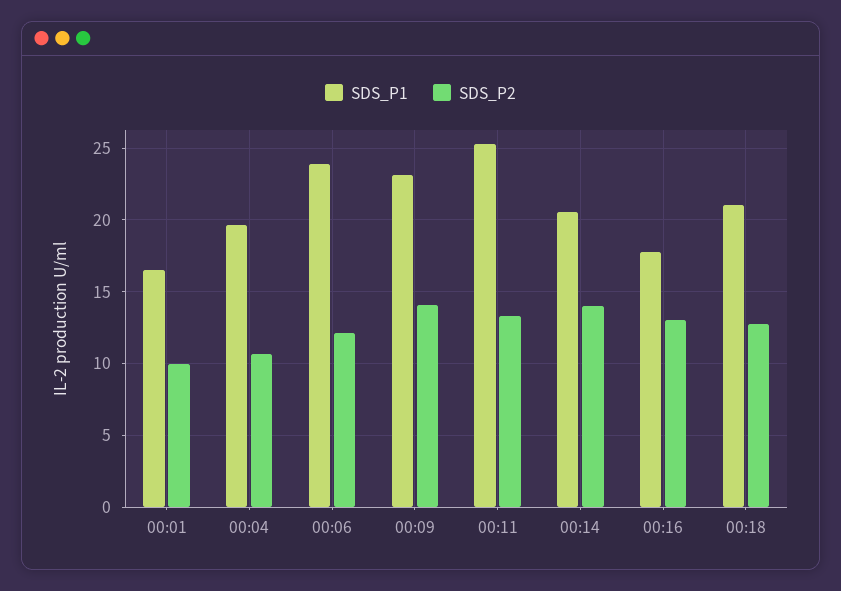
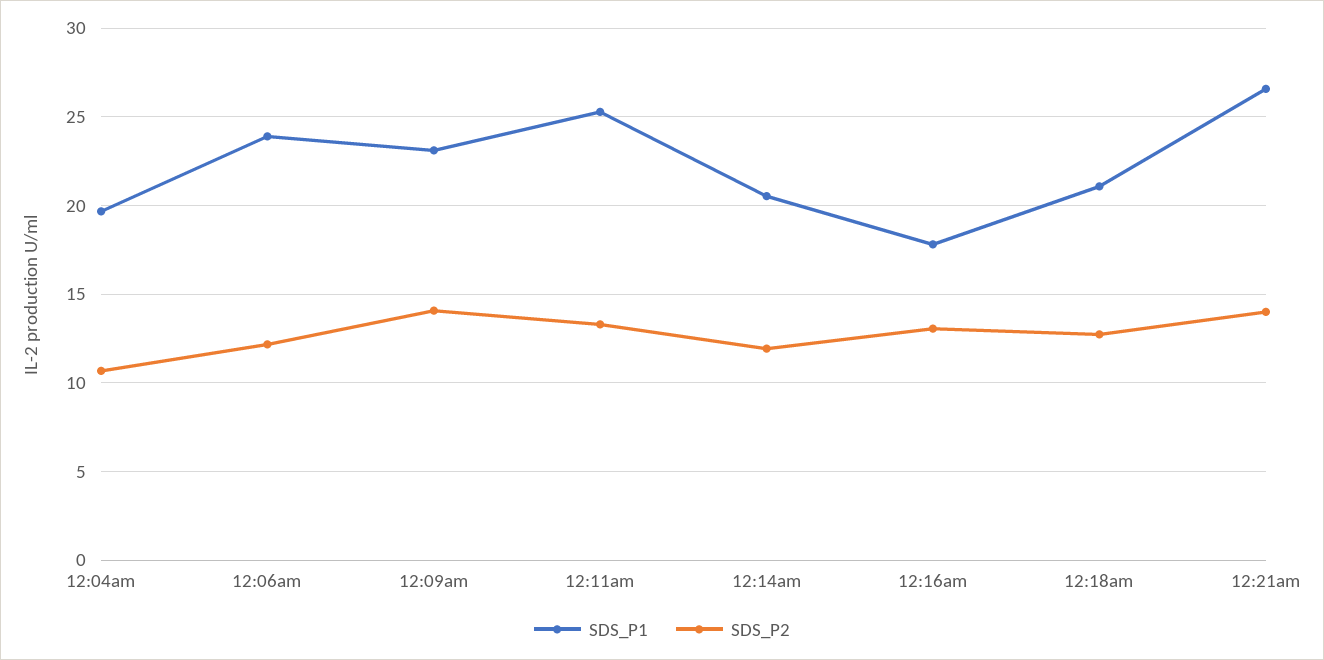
SDS_P1, 00:01: 16.5 -> none
SDS_P2, 00:01: 10 -> none
SDS_P2, 00:14: 14 -> 12
SDS_P1, 12:21am: none -> 26.5
SDS_P2, 12:21am: none -> 14

